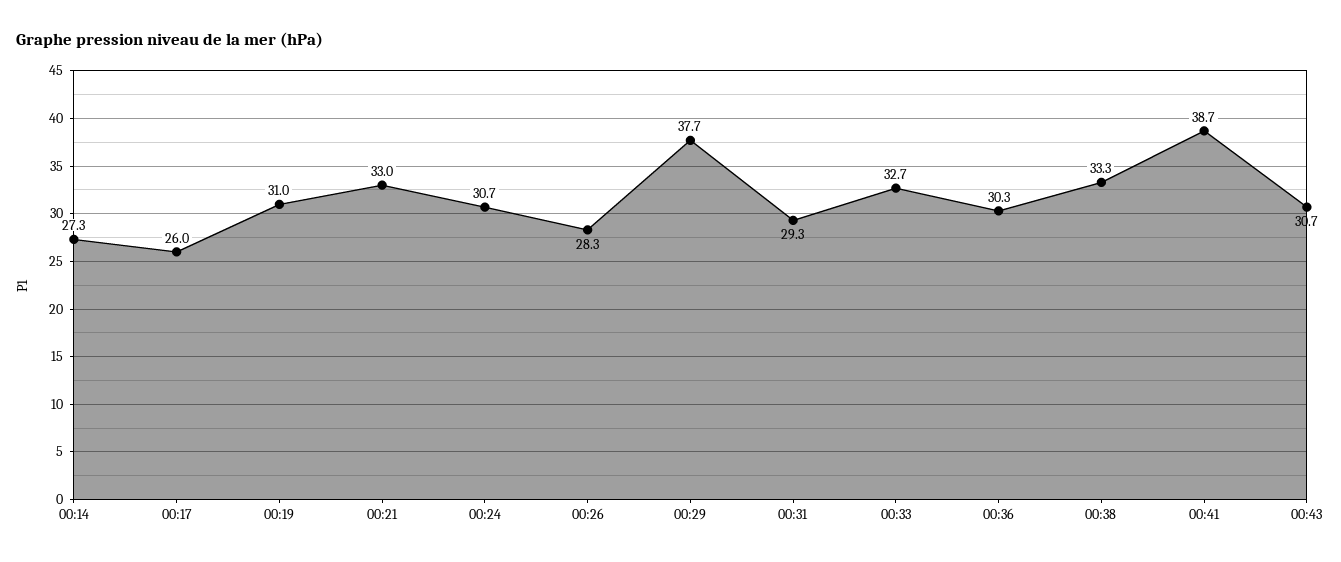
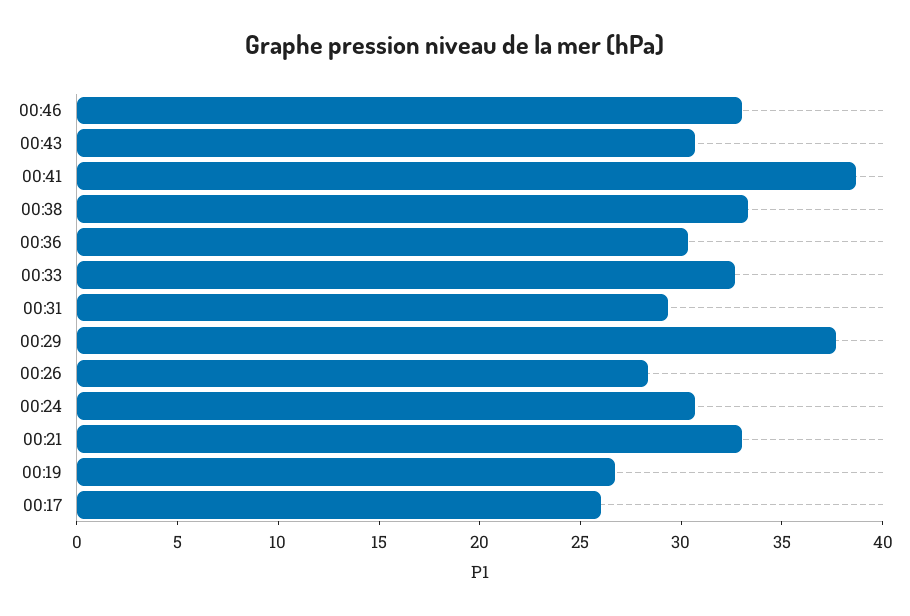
00:14: 27.3 -> none
00:19: 31 -> 27
00:46: none -> 33

